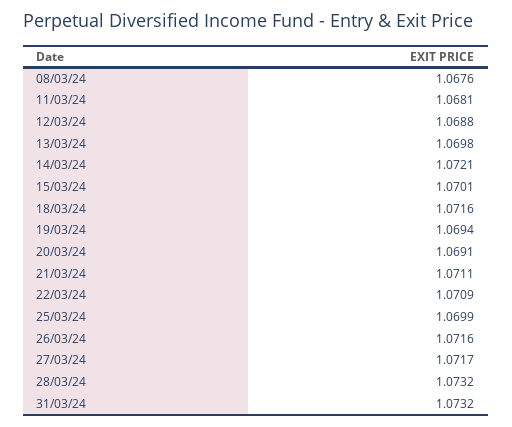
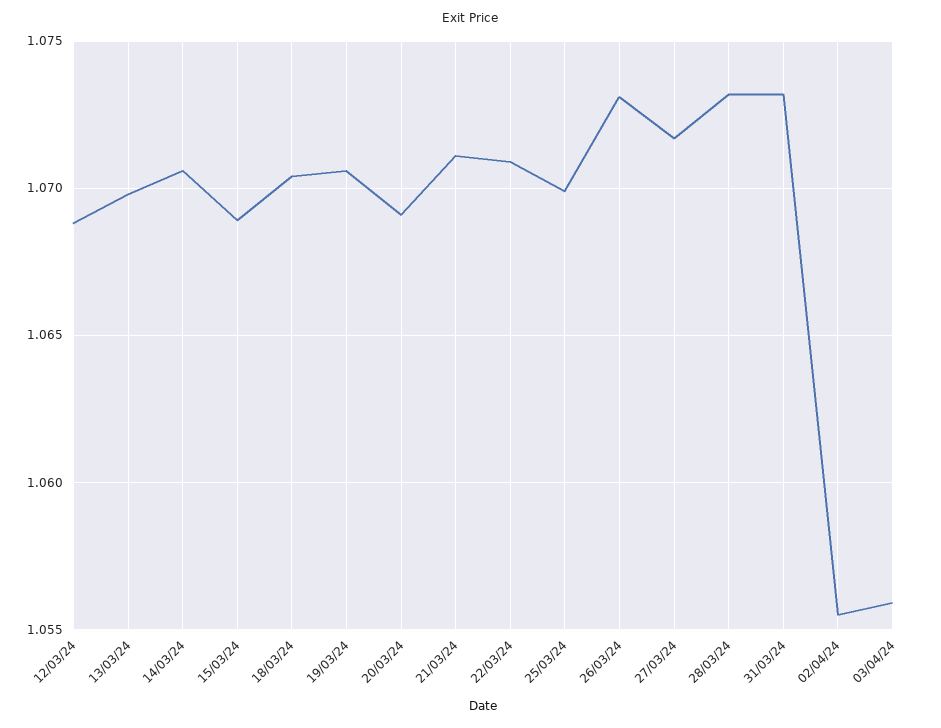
08/03/24: 1.0676 -> none
11/03/24: 1.0681 -> none
14/03/24: 1.0721 -> 1.0705
15/03/24: 1.0701 -> 1.069
18/03/24: 1.0716 -> 1.0705
19/03/24: 1.0694 -> 1.0705
26/03/24: 1.0716 -> 1.073
02/04/24: none -> 1.0555
03/04/24: none -> 1.056

